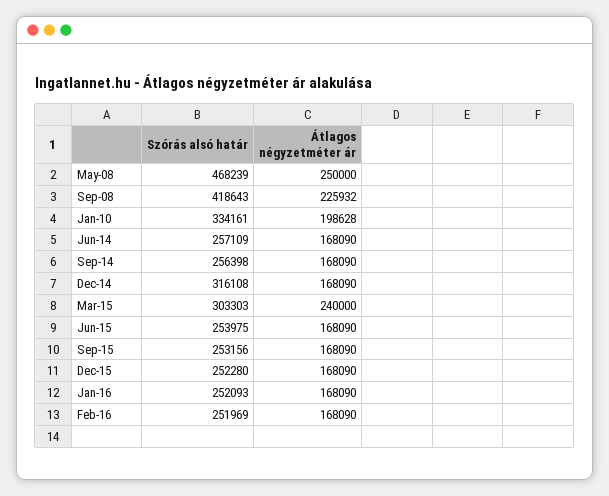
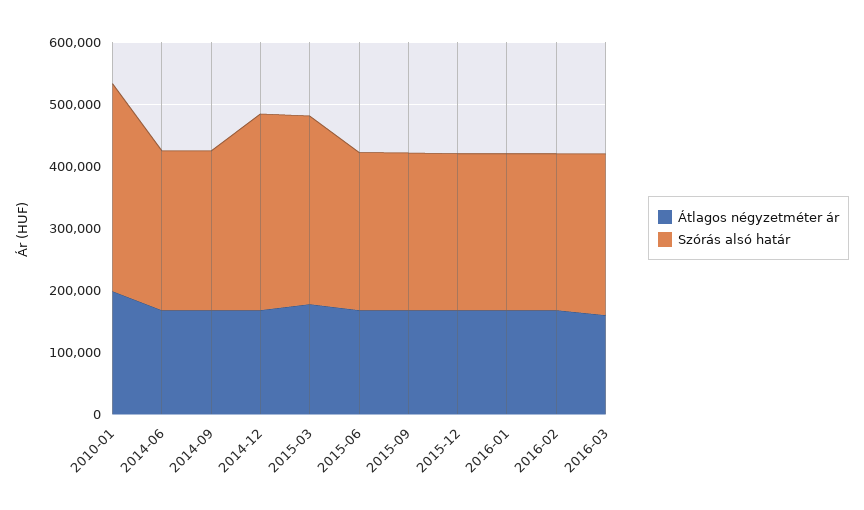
Szórás alsó határ, May-08: 468239 -> none
Átlagos négyzetméter ár, May-08: 250000 -> none
Szórás alsó határ, Sep-08: 418643 -> none
Átlagos négyzetméter ár, Sep-08: 225932 -> none
Átlagos négyzetméter ár, Mar-15: 240000 -> 180000
Átlagos négyzetméter ár, 2016-03: none -> 160000
Szórás alsó határ, 2016-03: none -> 260000

